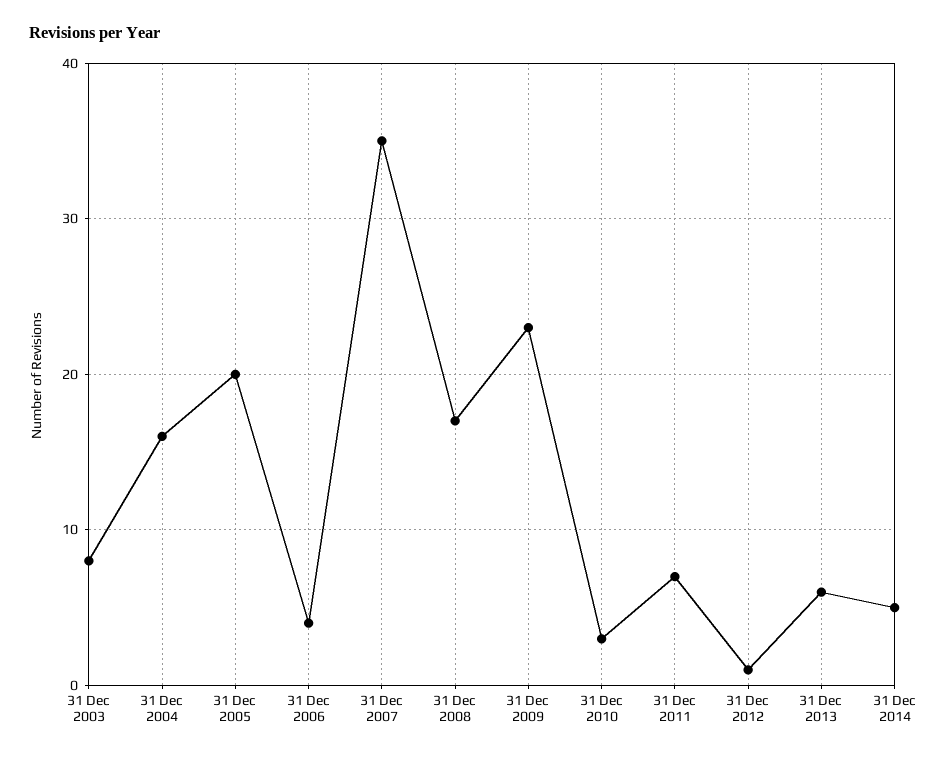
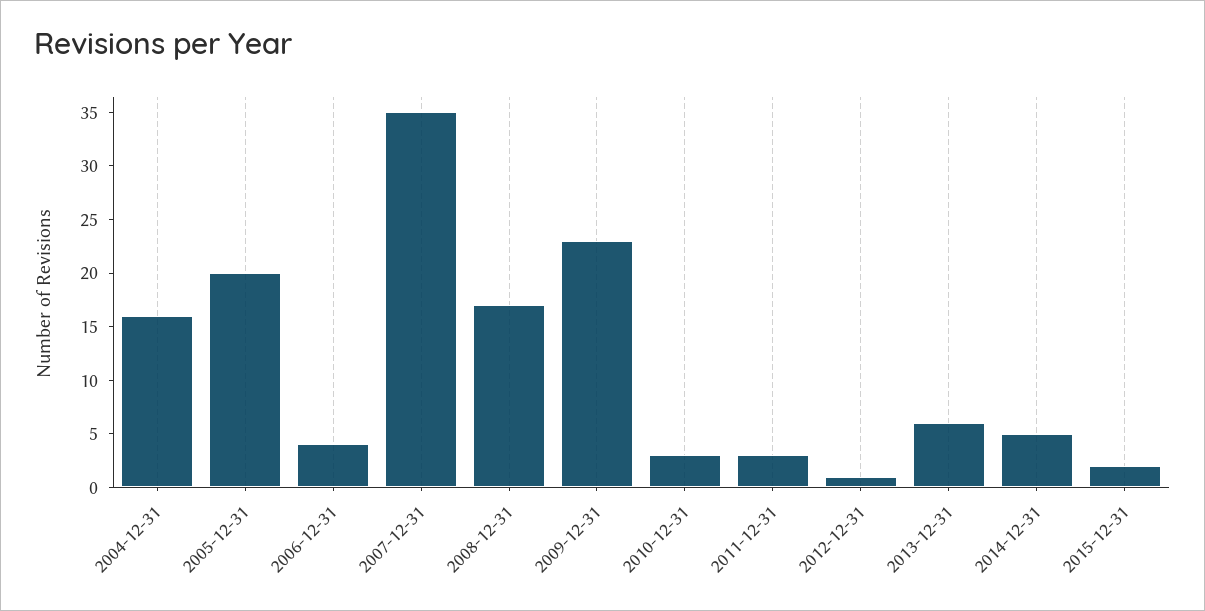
31 Dec 2003: 8 -> none
31 Dec 2011: 7 -> 3
2015-12-31: none -> 2

